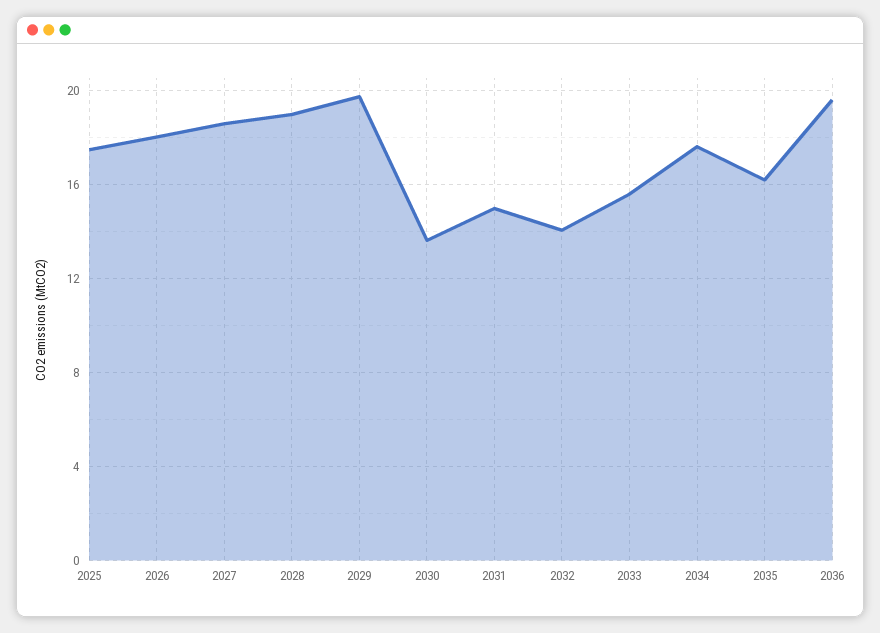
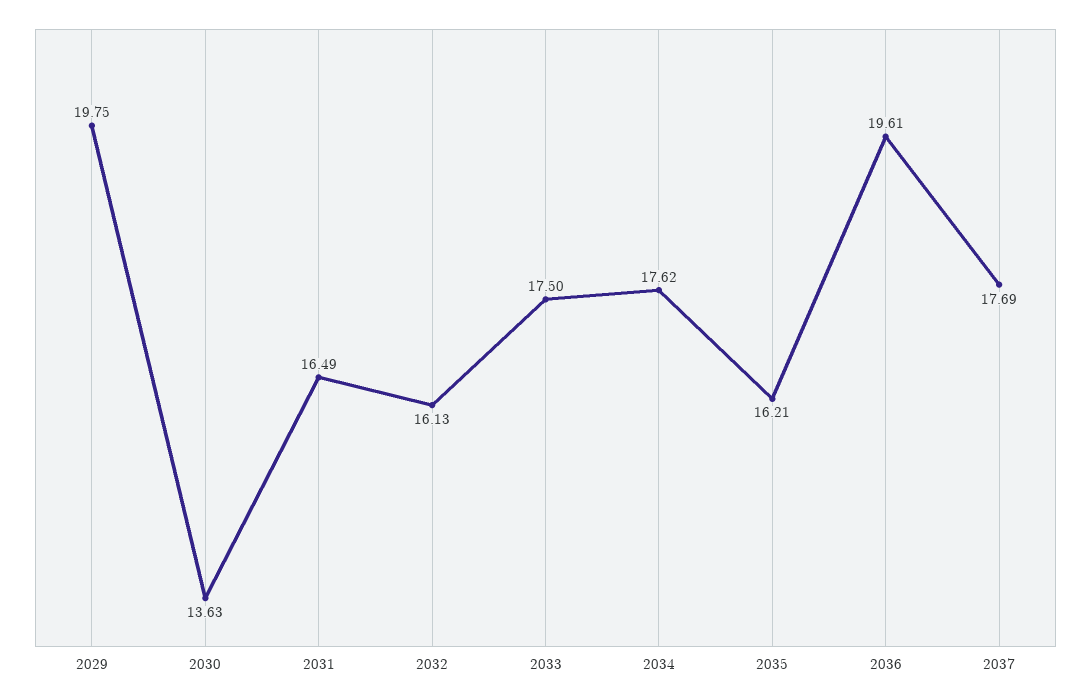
2025: 17.5 -> none
2026: 18 -> none
2027: 18.5 -> none
2028: 19 -> none
2031: 15 -> 16.49
2032: 14 -> 16.13
2033: 15.5 -> 17.5
2037: none -> 17.69

